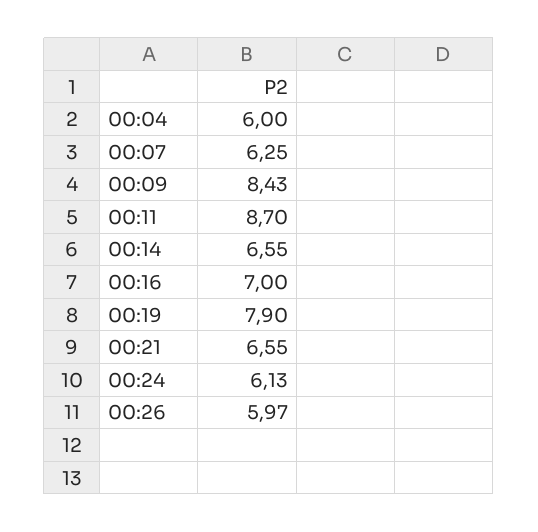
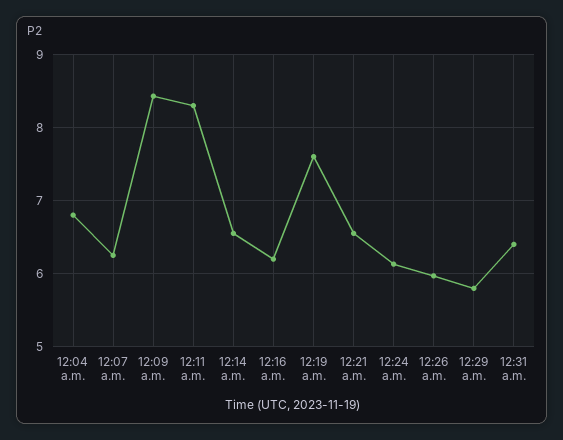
00:04: 6 -> 6.8
00:11: 8.7 -> 8.3
00:16: 7 -> 6.2
00:19: 7.9 -> 7.6
12:29 a.m.: none -> 5.8
12:31 a.m.: none -> 6.4

